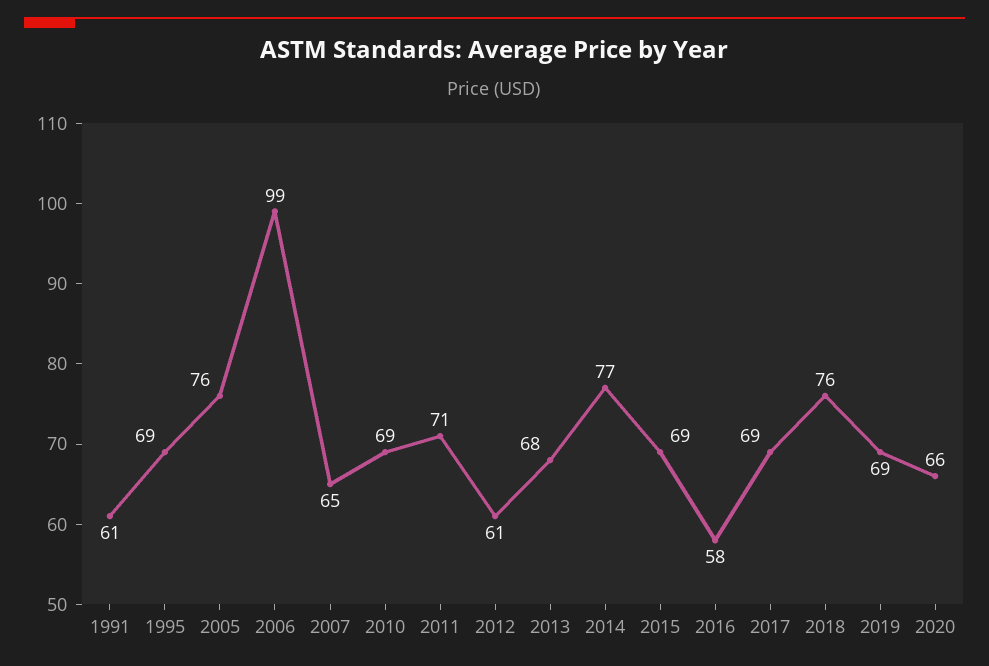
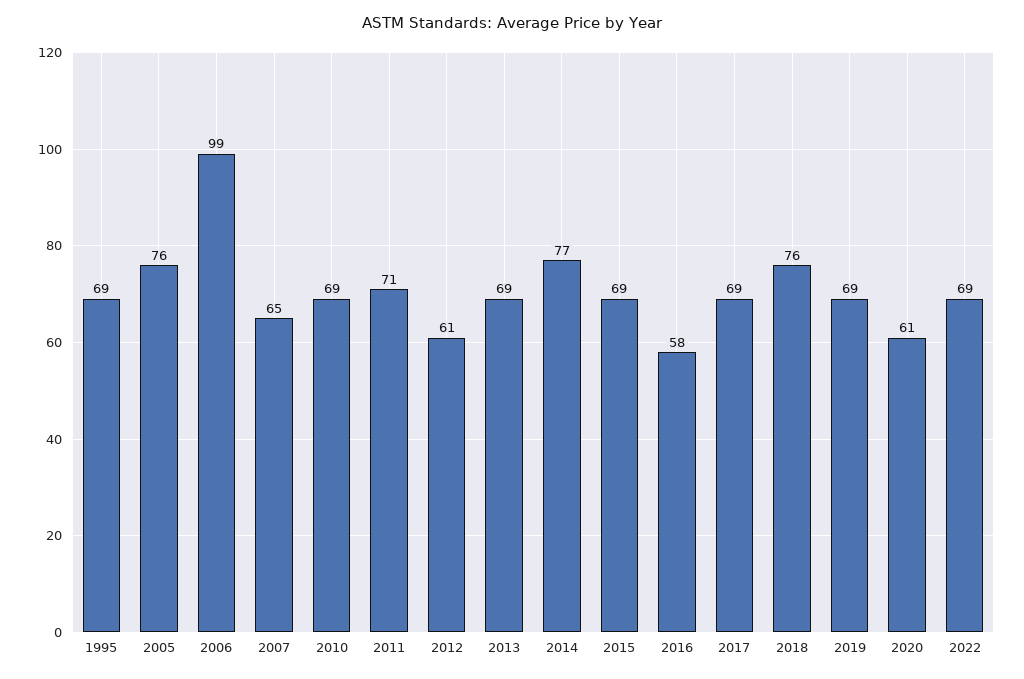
1991: 61 -> none
2013: 68 -> 69
2020: 66 -> 61
2022: none -> 69

